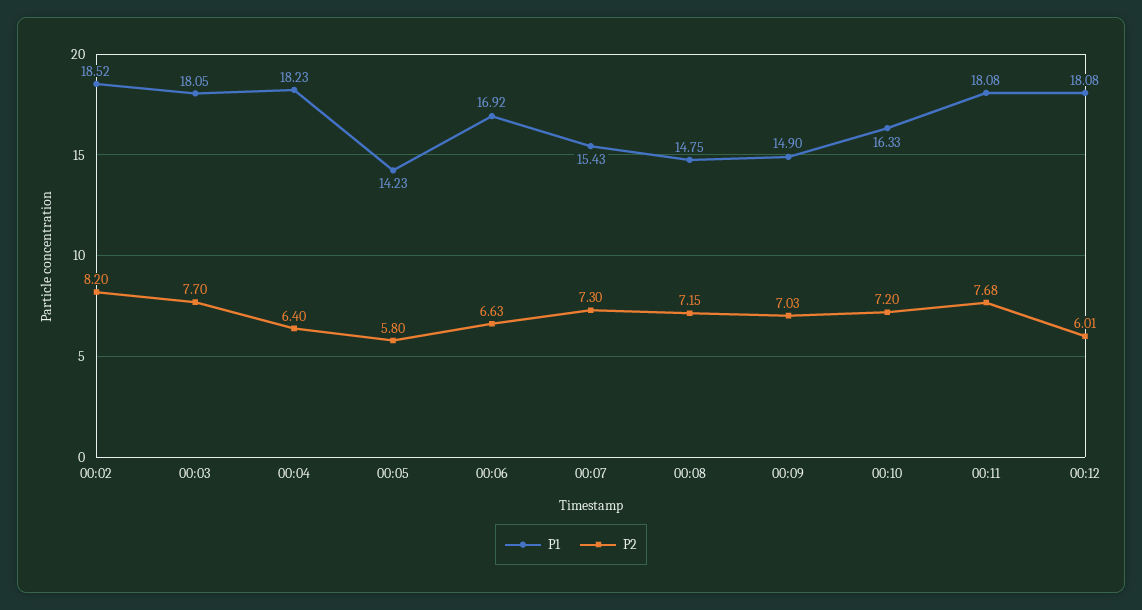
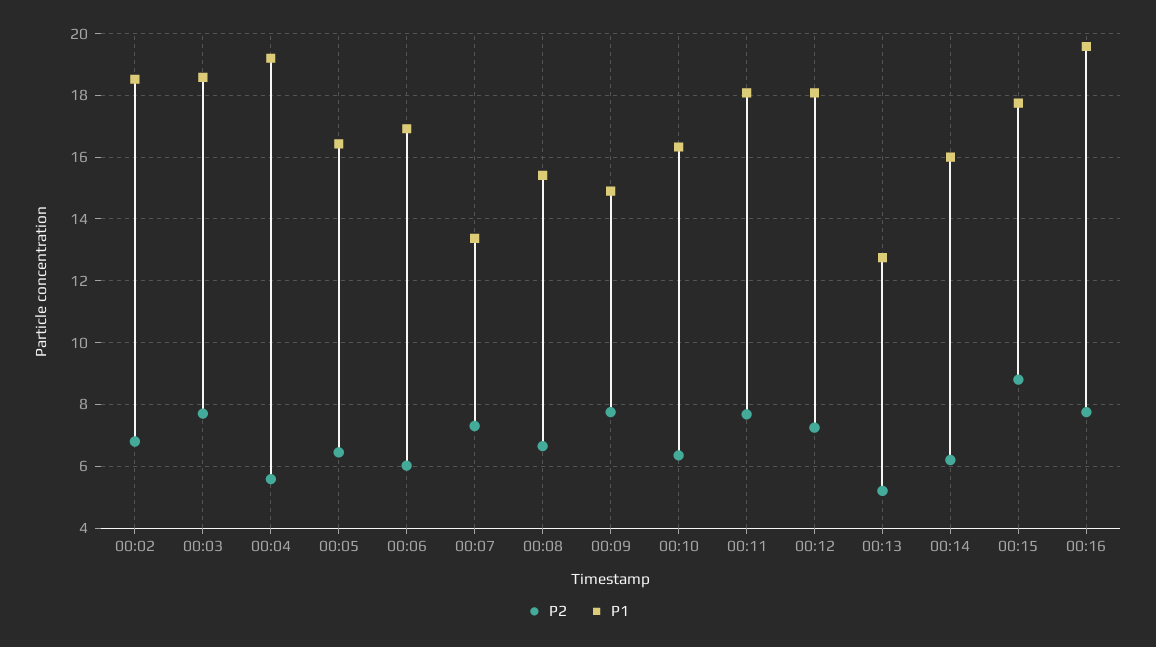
P2, 00:02: 8.2 -> 6.8
P1, 00:03: 18.05 -> 18.6
P1, 00:04: 18.23 -> 19.2
P2, 00:04: 6.4 -> 5.6
P1, 00:05: 14.23 -> 16.4
P2, 00:05: 5.8 -> 6.4
P2, 00:06: 6.63 -> 6
P1, 00:07: 15.43 -> 13.4
P1, 00:08: 14.75 -> 15.4
P2, 00:08: 7.15 -> 6.6
P2, 00:09: 7.03 -> 7.8
P2, 00:10: 7.2 -> 6.4
P2, 00:12: 6.01 -> 7.2
P2, 00:13: none -> 5.2
P1, 00:13: none -> 12.8
P2, 00:14: none -> 6.2
P1, 00:14: none -> 16
P2, 00:15: none -> 8.8
P1, 00:15: none -> 17.8
P2, 00:16: none -> 7.8
P1, 00:16: none -> 19.6

